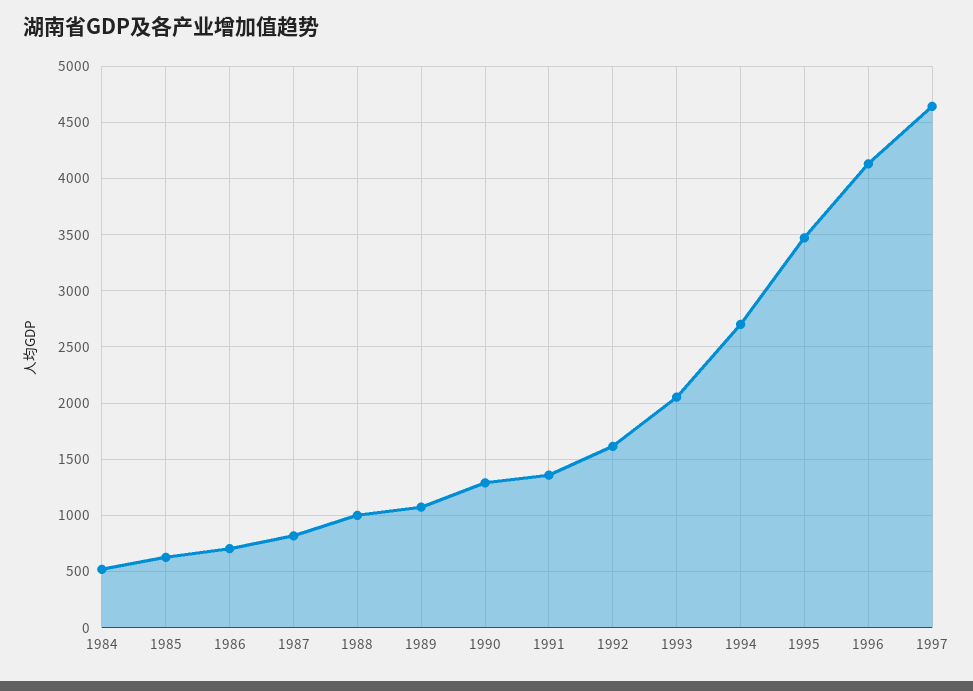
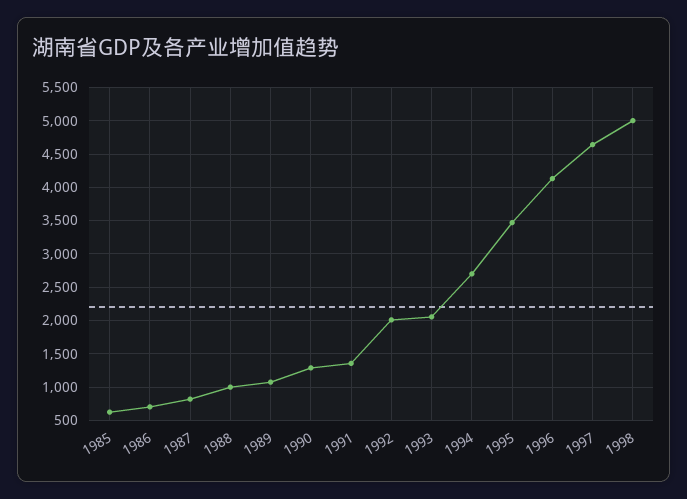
1984: 500 -> none
1992: 1600 -> 2000
1998: none -> 5000

